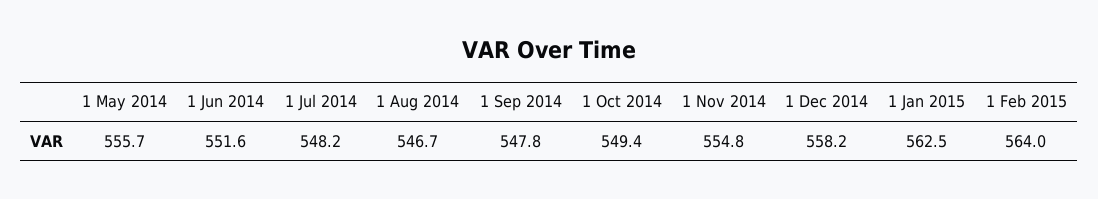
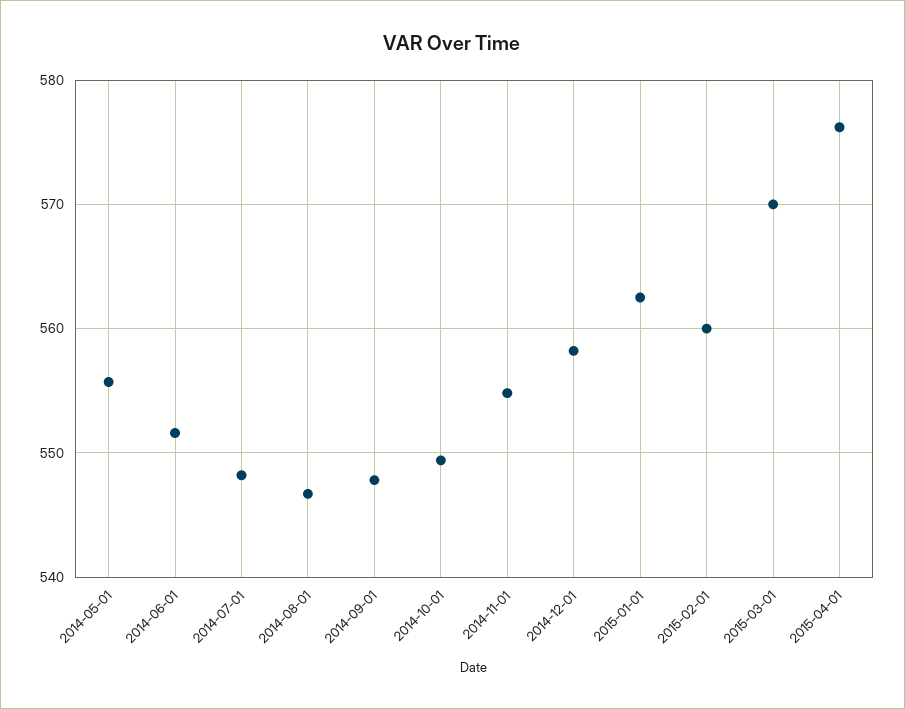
1 Feb 2015: 564 -> 560
2015-03-01: none -> 570
2015-04-01: none -> 576

